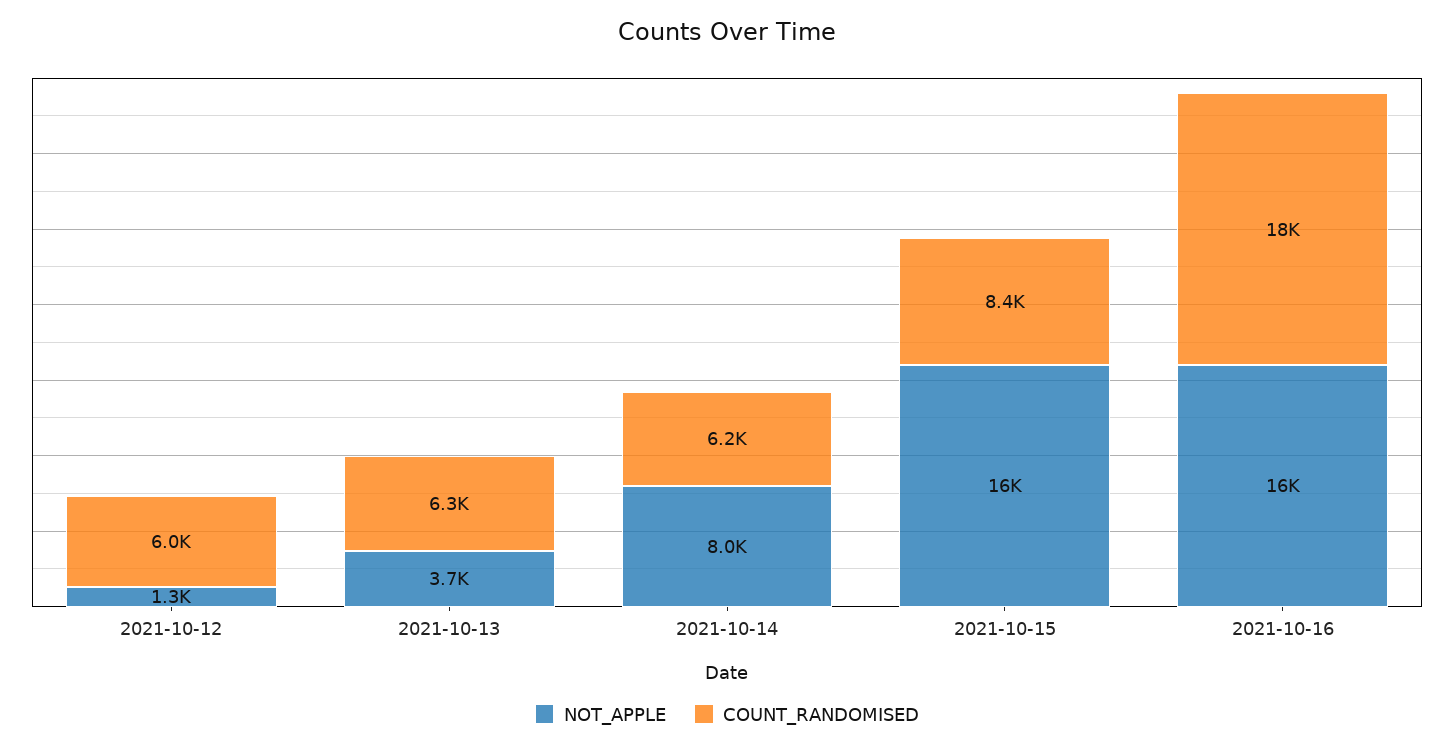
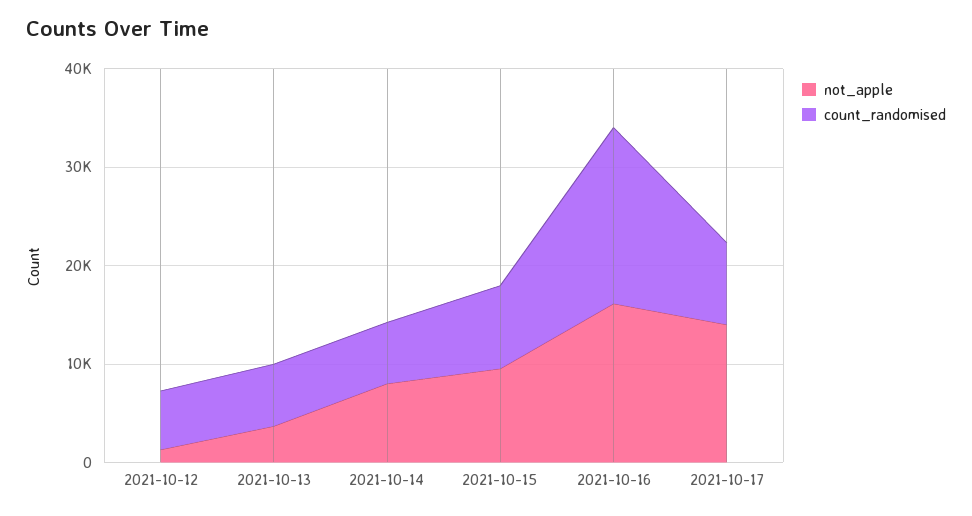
NOT_APPLE, 2021-10-15: 16000 -> 10000
NOT_APPLE, 2021-10-17: none -> 14000
COUNT_RANDOMISED, 2021-10-17: none -> 8000

